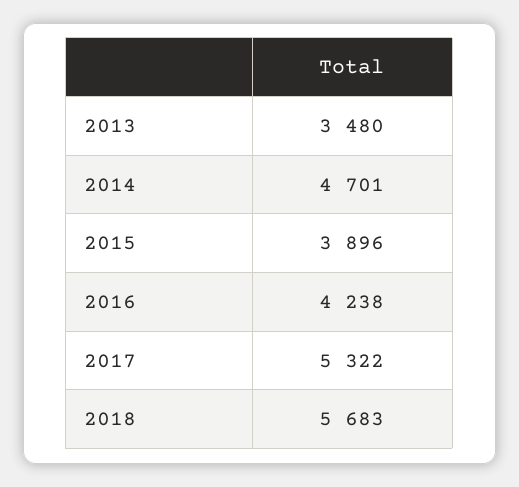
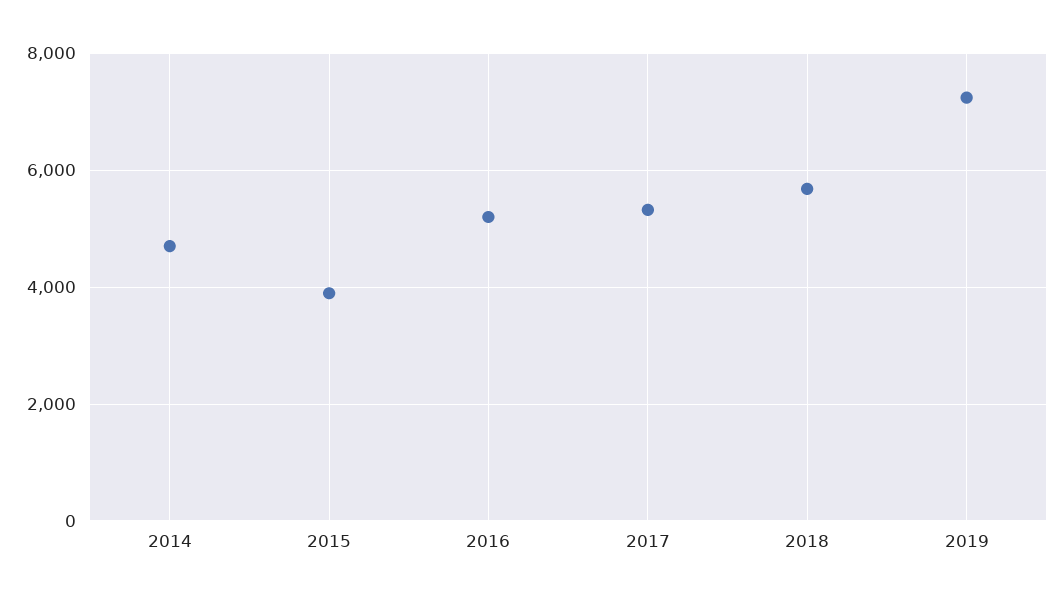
2013: 3480 -> none
2016: 4238 -> 5200
2019: none -> 7200

